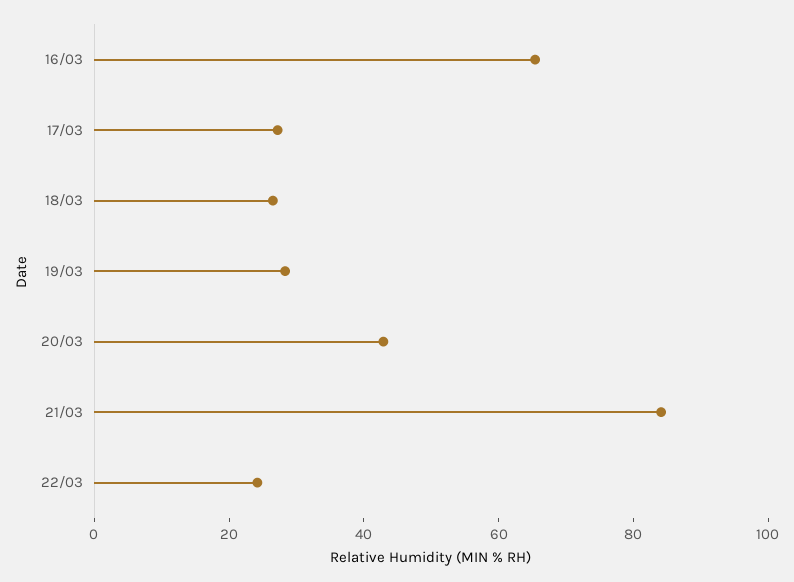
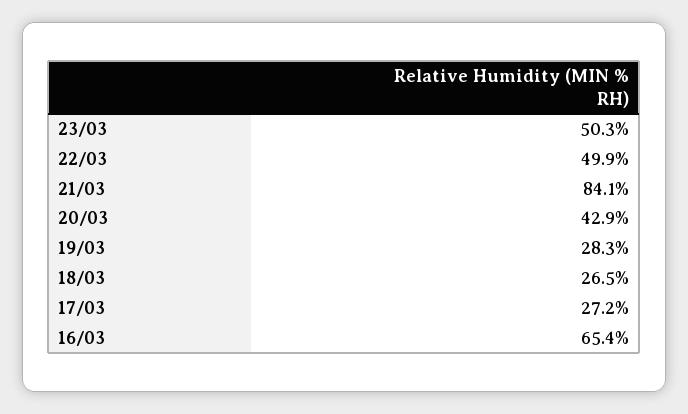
22/03: 25 -> 49.9
23/03: none -> 50.3

